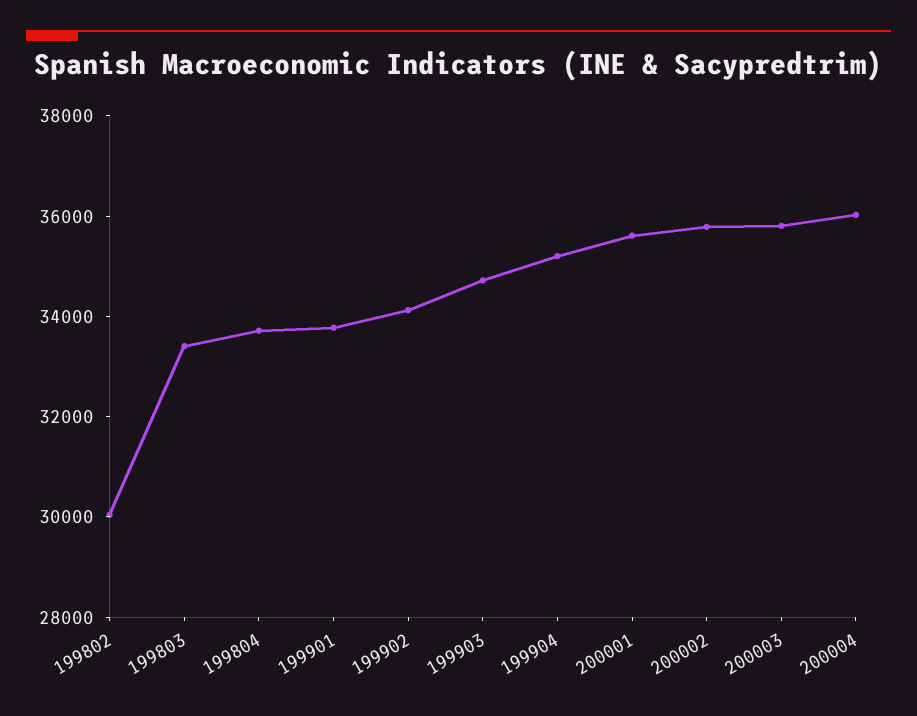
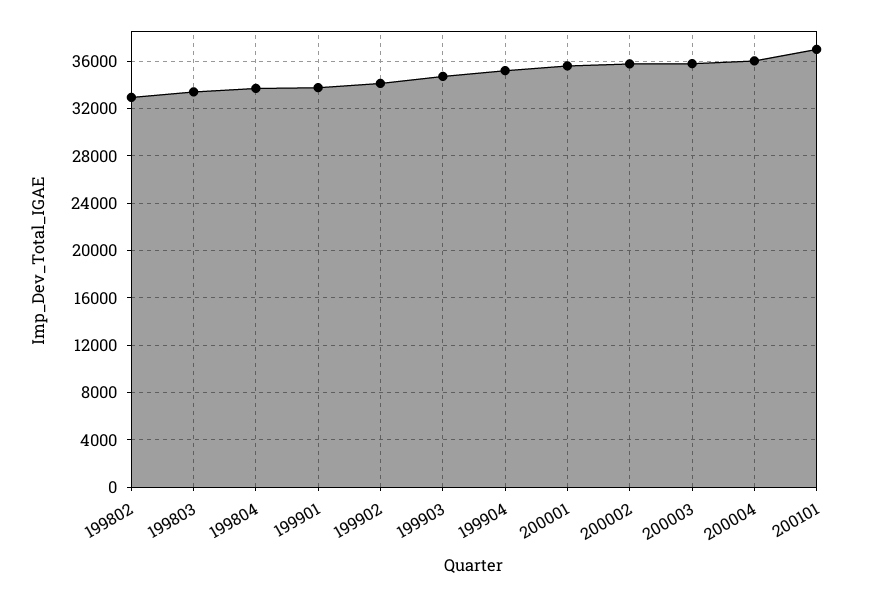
199802: 30000 -> 33000
200101: none -> 37000

